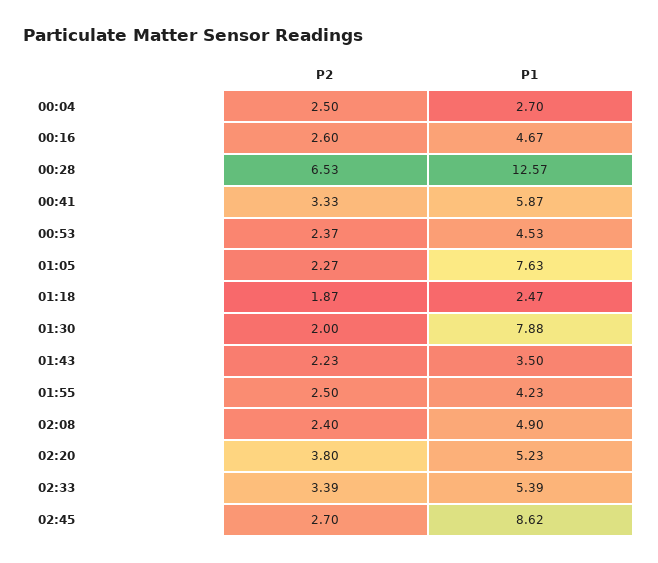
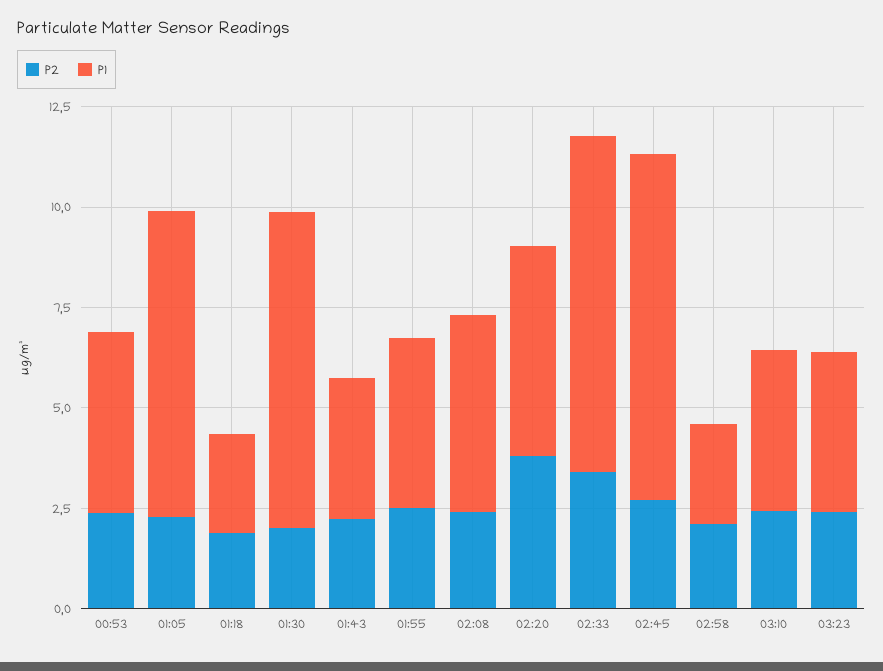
P2, 00:04: 2.5 -> none
P1, 00:04: 2.7 -> none
P2, 00:16: 2.6 -> none
P1, 00:16: 4.67 -> none
P2, 00:28: 6.53 -> none
P1, 00:28: 12.57 -> none
P2, 00:41: 3.33 -> none
P1, 00:41: 5.87 -> none
P1, 02:33: 5.39 -> 8.5
P2, 02:58: none -> 2
P1, 02:58: none -> 2.5
P2, 03:10: none -> 2.5
P1, 03:10: none -> 4
P2, 03:23: none -> 2.5
P1, 03:23: none -> 4

